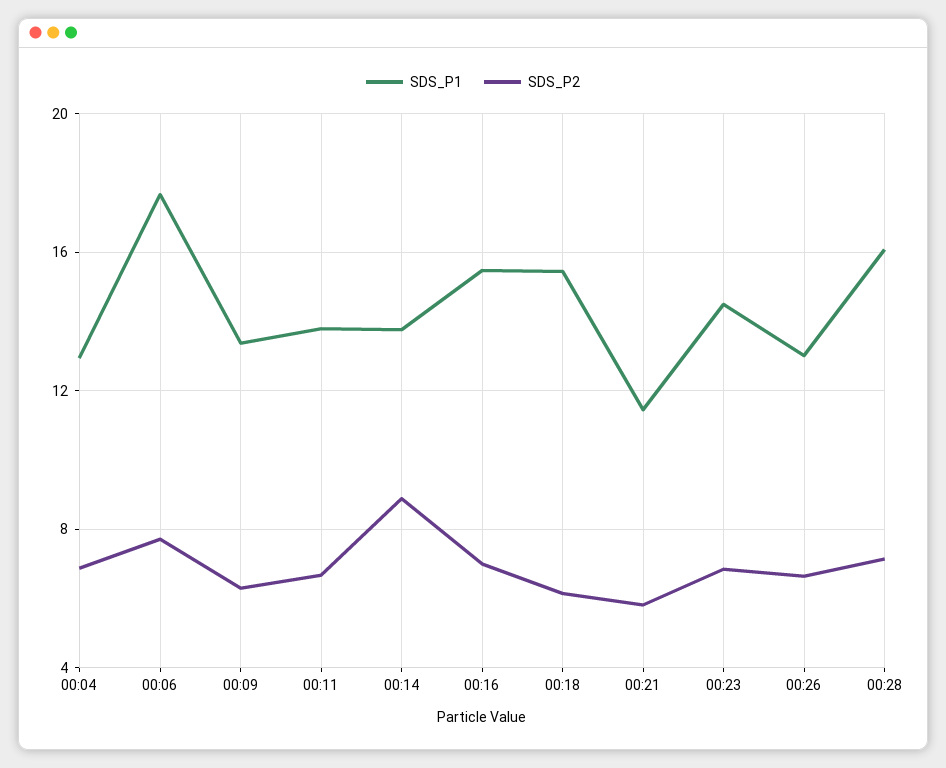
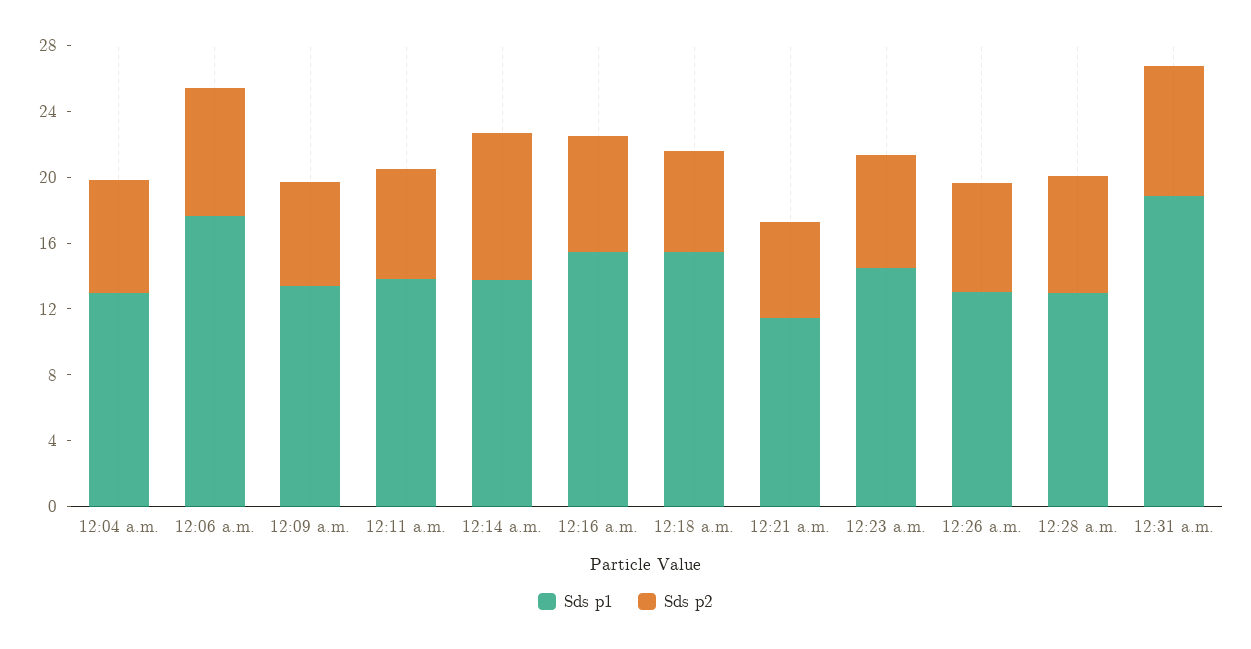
SDS_P1, 00:28: 16 -> 13
SDS_P1, 12:31 a.m.: none -> 19
SDS_P2, 12:31 a.m.: none -> 8

